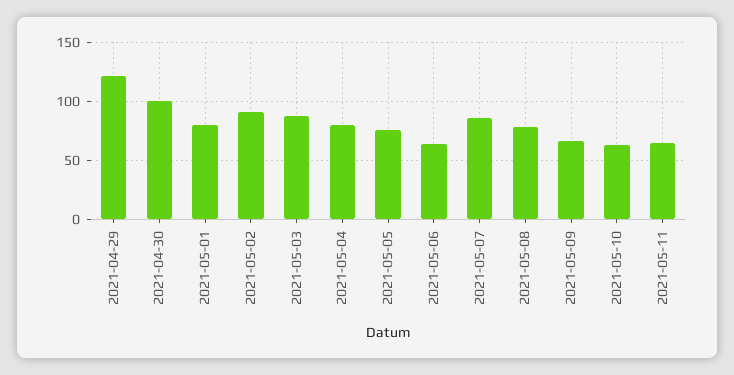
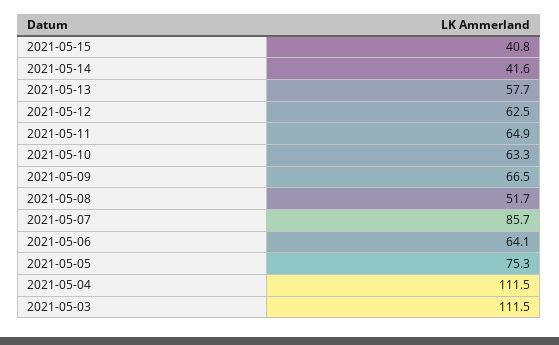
2021-04-29: 120 -> none
2021-04-30: 100 -> none
2021-05-01: 80 -> none
2021-05-02: 90 -> none
2021-05-03: 90 -> 111.5
2021-05-04: 80 -> 111.5
2021-05-08: 80 -> 51.7
2021-05-15: none -> 40.8
2021-05-14: none -> 41.6
2021-05-13: none -> 57.7
2021-05-12: none -> 62.5

